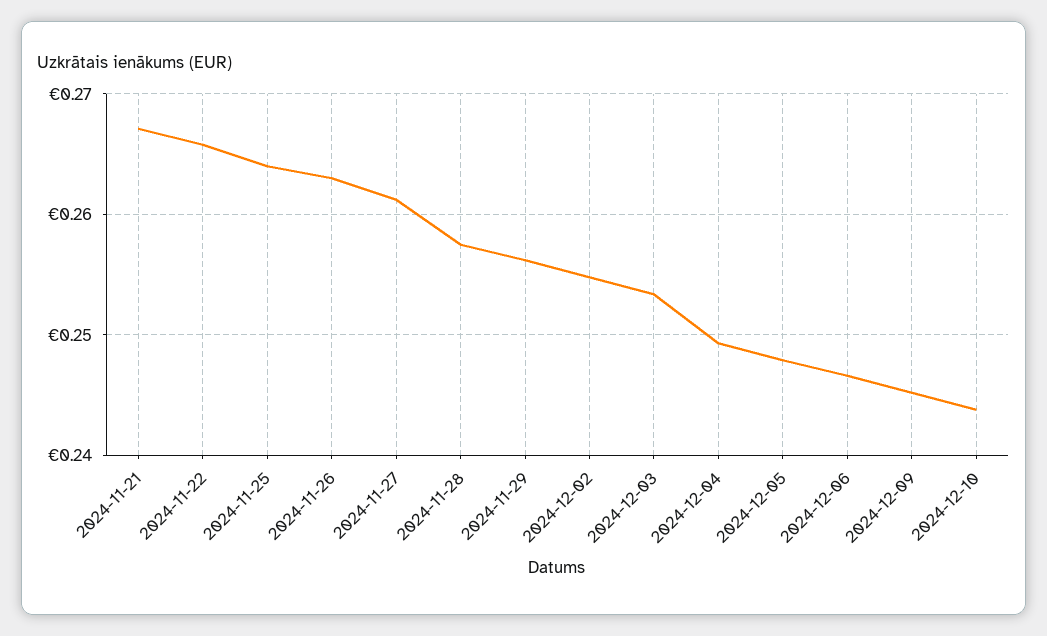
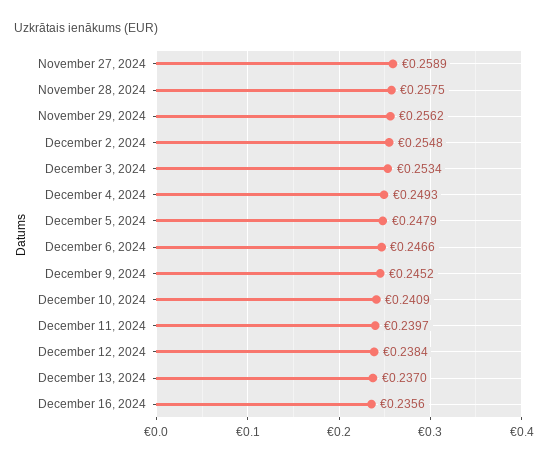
2024-11-21: 0.267 -> none
2024-11-22: 0.266 -> none
2024-11-25: 0.264 -> none
2024-11-26: 0.263 -> none
2024-11-27: 0.261 -> 0.2589
2024-12-10: 0.244 -> 0.2409
December 11, 2024: none -> 0.2397
December 12, 2024: none -> 0.2384
December 13, 2024: none -> 0.237
December 16, 2024: none -> 0.2356

